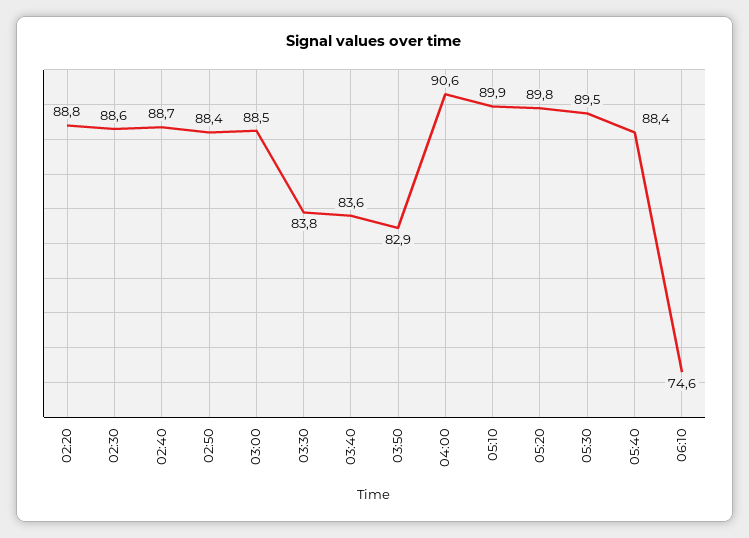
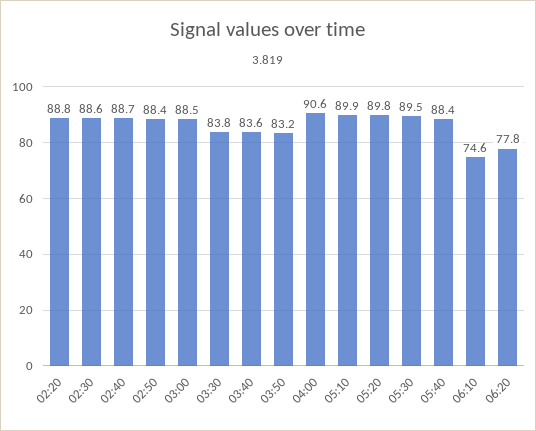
03:50: 82.9 -> 83.2
06:20: none -> 77.8

